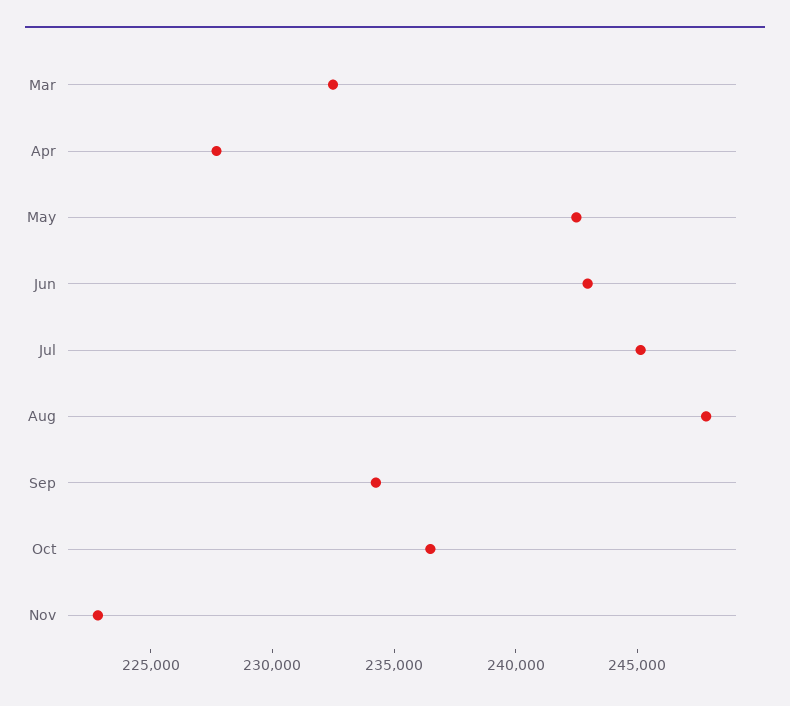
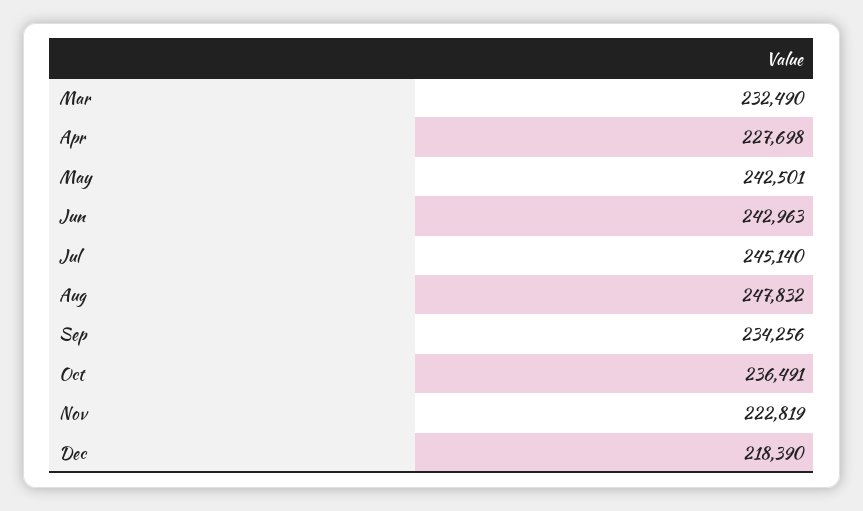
Dec: none -> 218390

